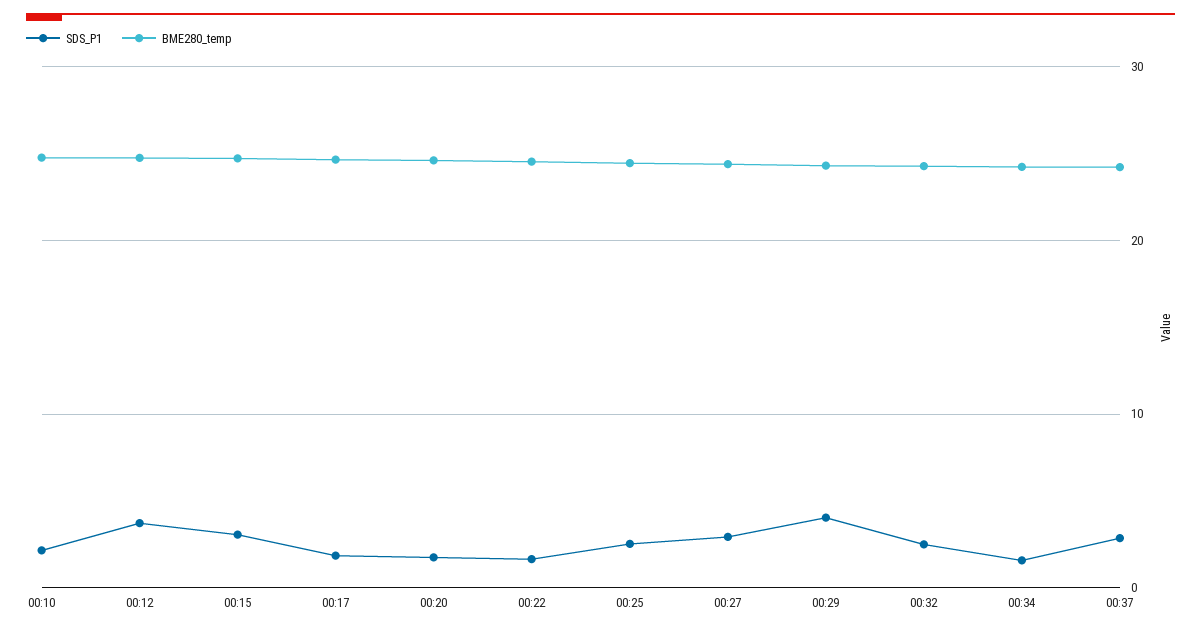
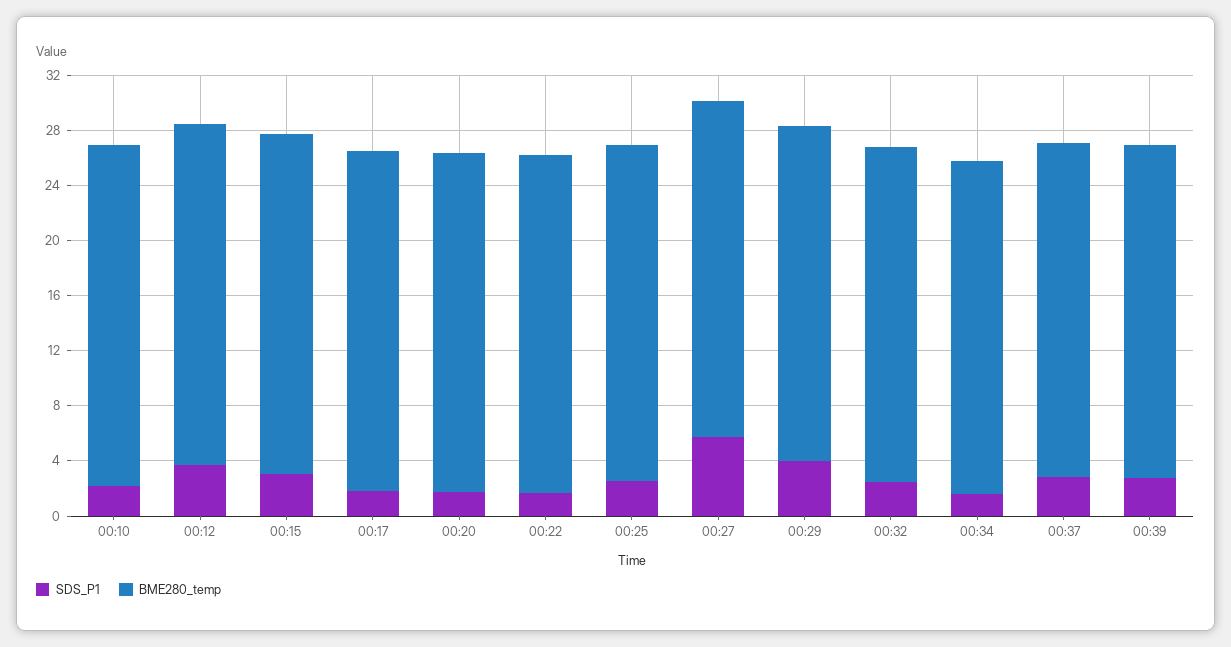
SDS_P1, 00:27: 3 -> 6
SDS_P1, 00:39: none -> 3
BME280_temp, 00:39: none -> 24

